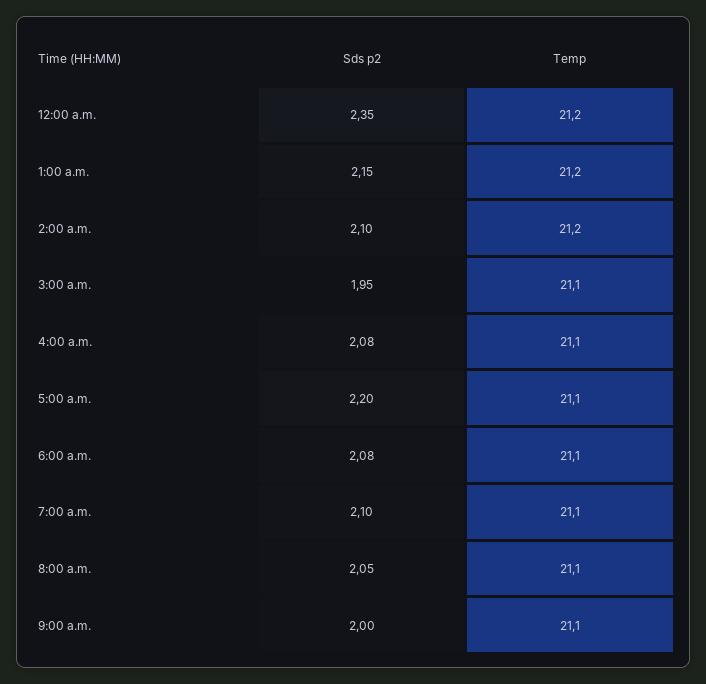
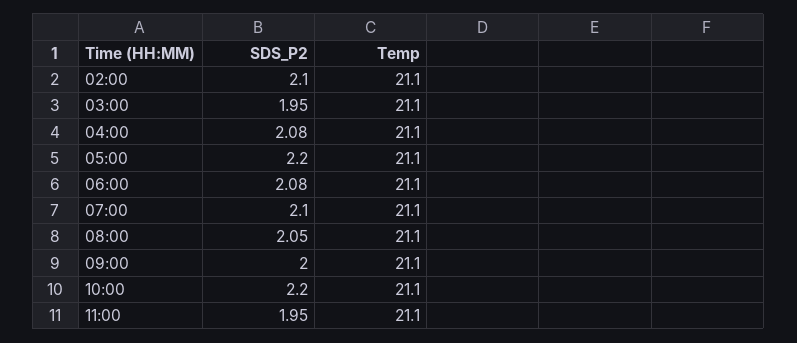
Sds p2, 12:00 a.m.: 2.35 -> none
Temp, 12:00 a.m.: 21.2 -> none
Sds p2, 1:00 a.m.: 2.15 -> none
Temp, 1:00 a.m.: 21.2 -> none
Temp, 2:00 a.m.: 21.2 -> 21.1
Sds p2, 10:00: none -> 2.2
Temp, 10:00: none -> 21.1
Sds p2, 11:00: none -> 1.95
Temp, 11:00: none -> 21.1

